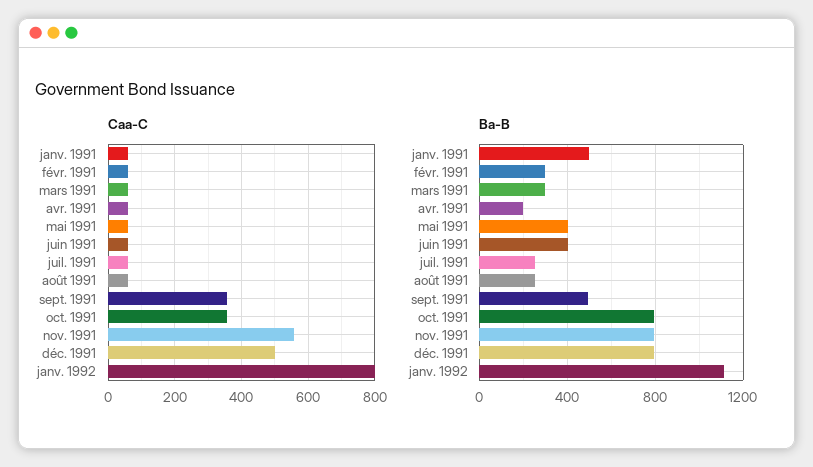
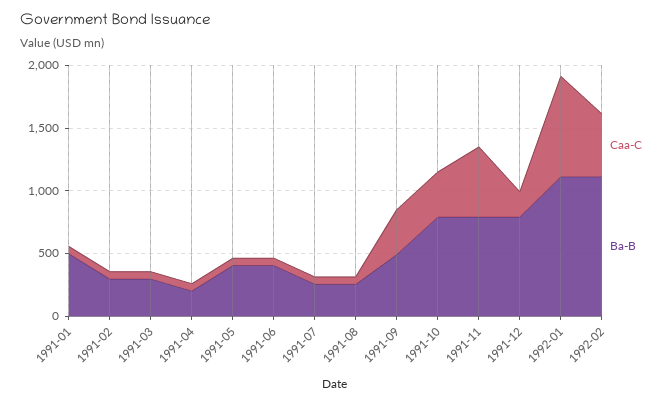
Caa-C, déc. 1991: 500 -> 200
Caa-C, 1992-02: none -> 500
Ba-B, 1992-02: none -> 1100

